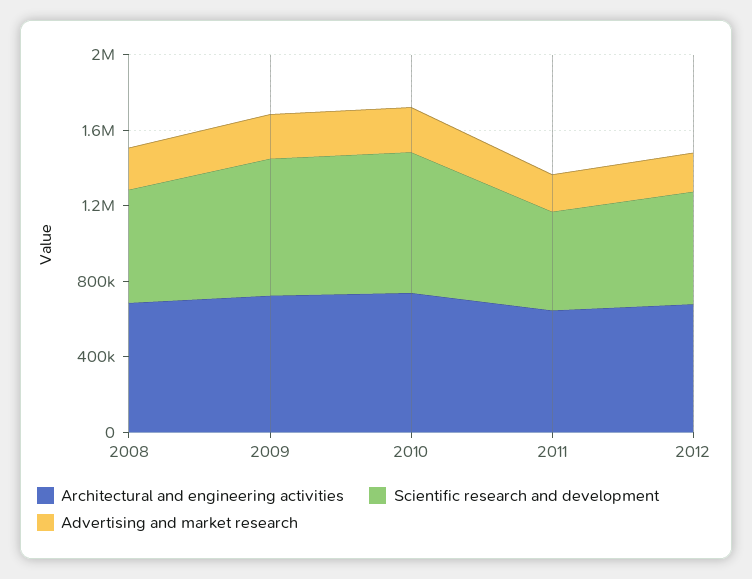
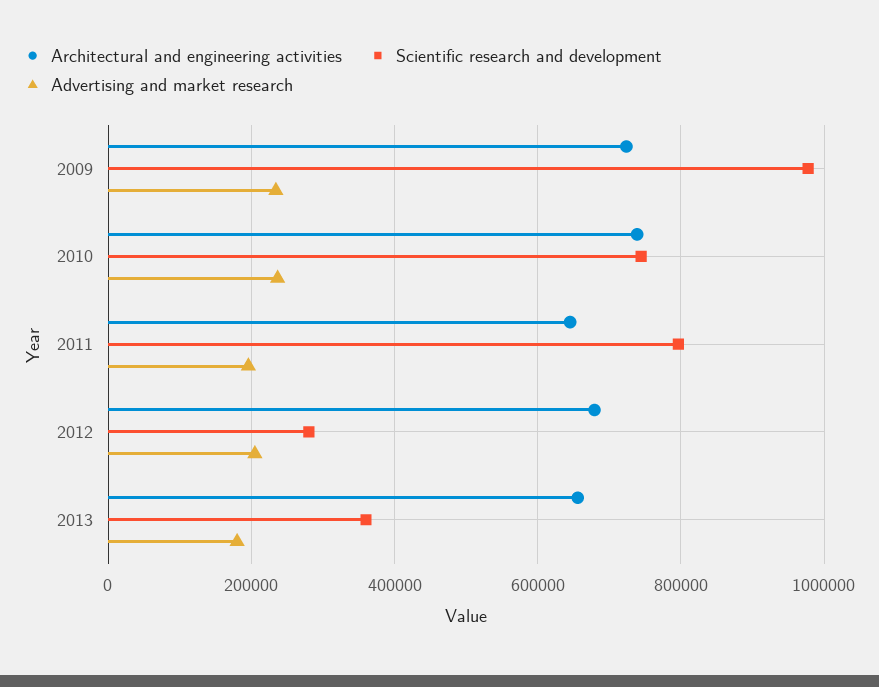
Architectural and engineering activities, 2008: 700000 -> none
Scientific research and development, 2008: 600000 -> none
Advertising and market research, 2008: 200000 -> none
Scientific research and development, 2009: 700000 -> 980000
Scientific research and development, 2011: 500000 -> 800000
Scientific research and development, 2012: 600000 -> 280000
Architectural and engineering activities, 2013: none -> 660000
Scientific research and development, 2013: none -> 360000
Advertising and market research, 2013: none -> 180000

